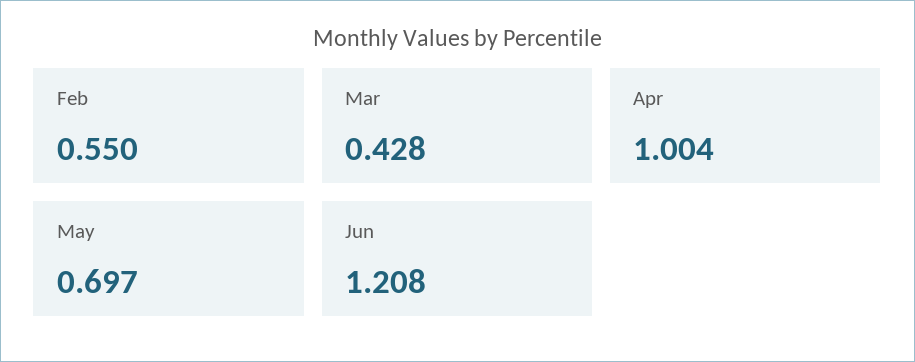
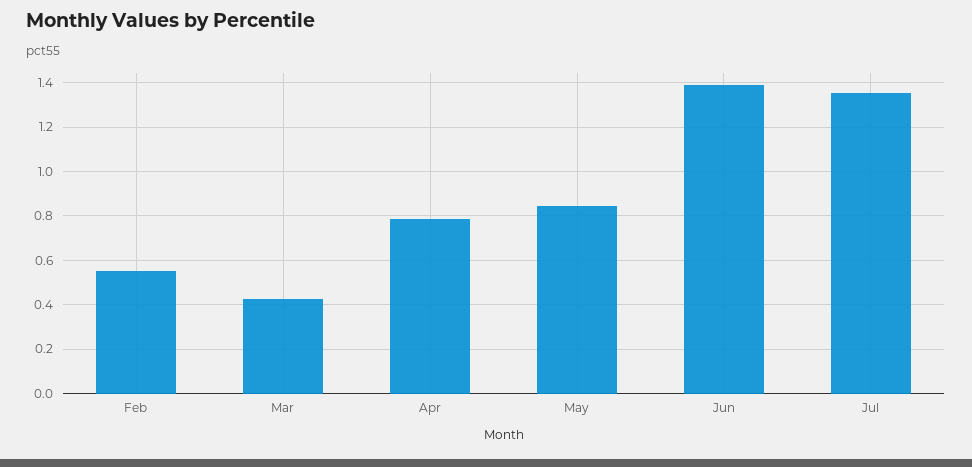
Apr: 1.004 -> 0.8
May: 0.697 -> 0.85
Jun: 1.208 -> 1.4
Jul: none -> 1.35

